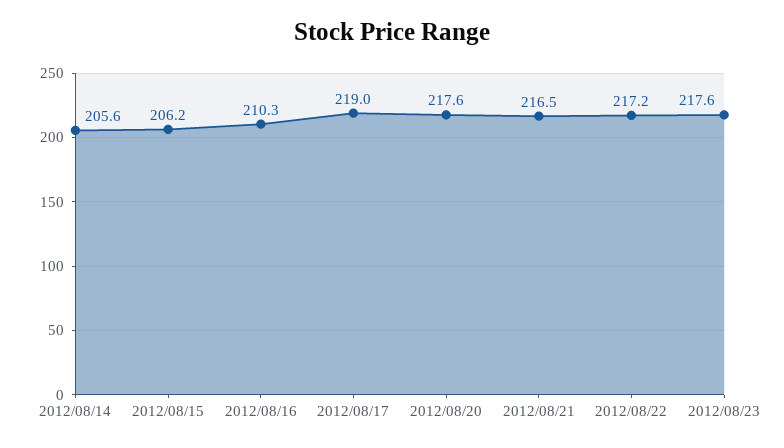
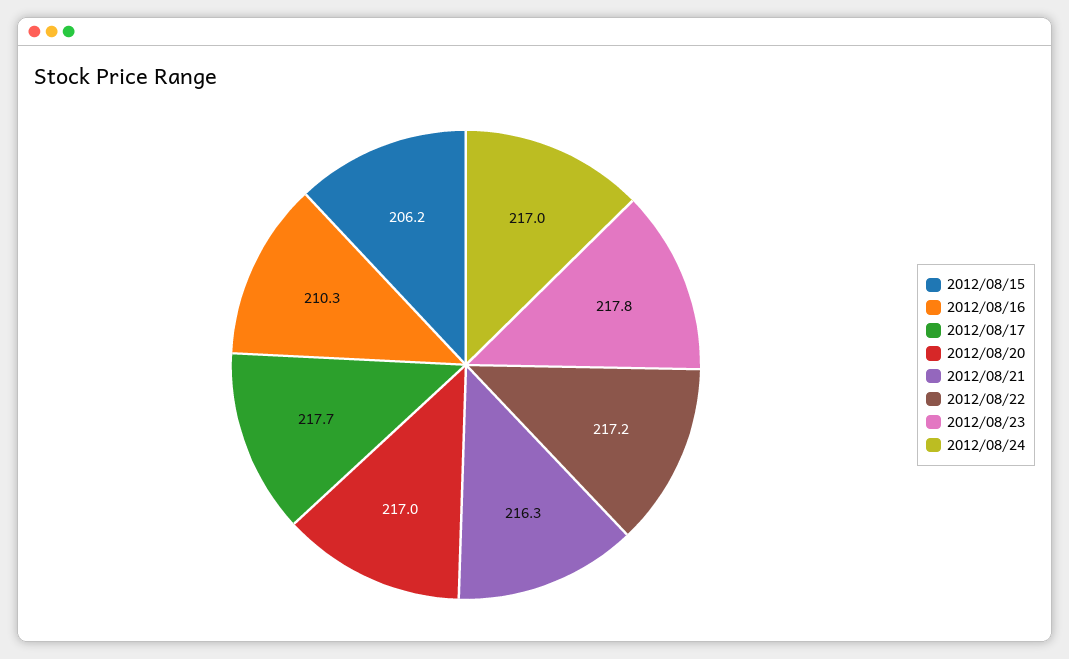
2012/08/14: 205.6 -> none
2012/08/17: 219 -> 217.7
2012/08/20: 217.6 -> 217
2012/08/21: 216.5 -> 216.3
2012/08/23: 217.6 -> 217.8
2012/08/24: none -> 217

